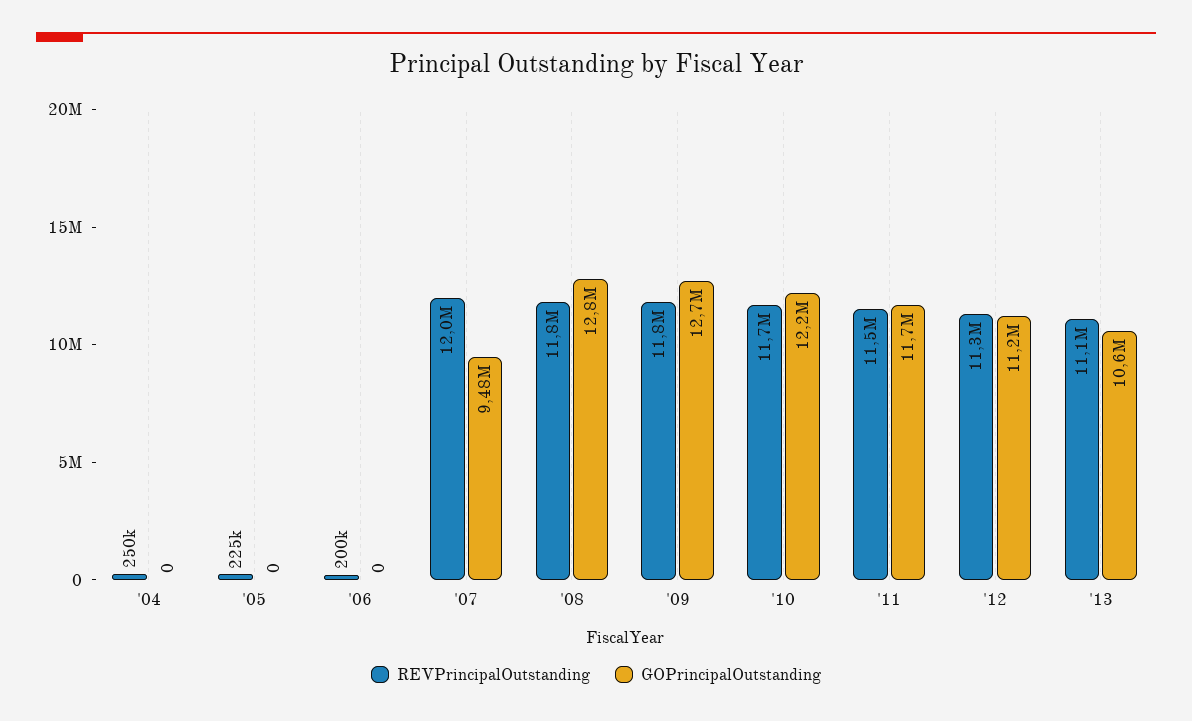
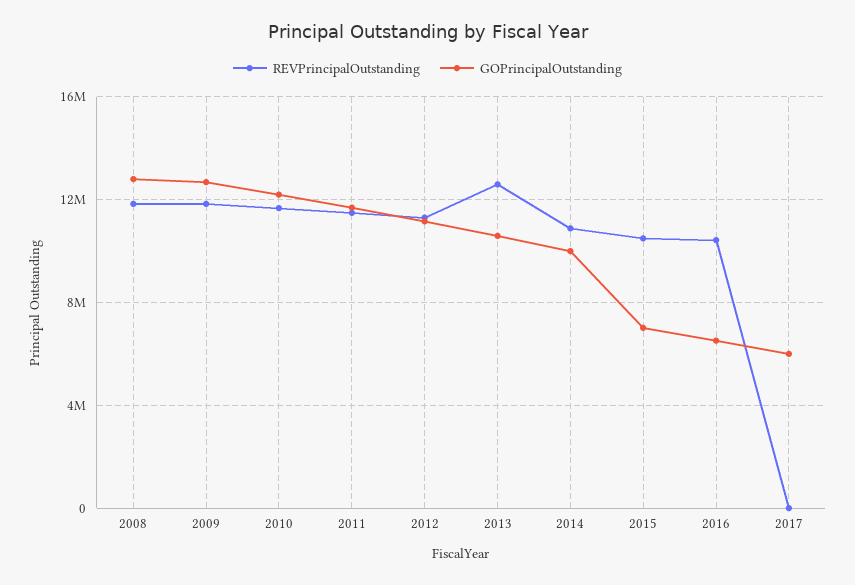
REVPrincipalOutstanding, '04: 250000 -> none
GOPrincipalOutstanding, '04: 0 -> none
REVPrincipalOutstanding, '05: 225000 -> none
GOPrincipalOutstanding, '05: 0 -> none
REVPrincipalOutstanding, '06: 200000 -> none
GOPrincipalOutstanding, '06: 0 -> none
REVPrincipalOutstanding, '07: 12000000 -> none
GOPrincipalOutstanding, '07: 9480000 -> none
REVPrincipalOutstanding, '13: 11100000 -> 12500000
REVPrincipalOutstanding, 2014: none -> 11000000
GOPrincipalOutstanding, 2014: none -> 10000000
REVPrincipalOutstanding, 2015: none -> 10500000
GOPrincipalOutstanding, 2015: none -> 7000000
REVPrincipalOutstanding, 2016: none -> 10500000
GOPrincipalOutstanding, 2016: none -> 6500000
REVPrincipalOutstanding, 2017: none -> 0
GOPrincipalOutstanding, 2017: none -> 6000000

